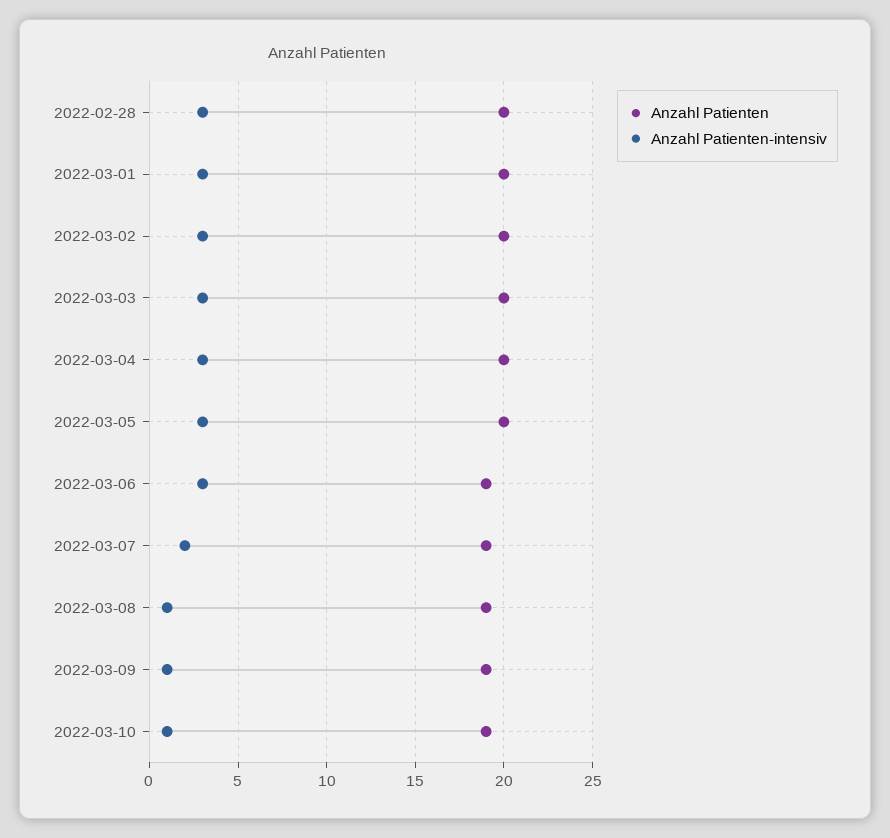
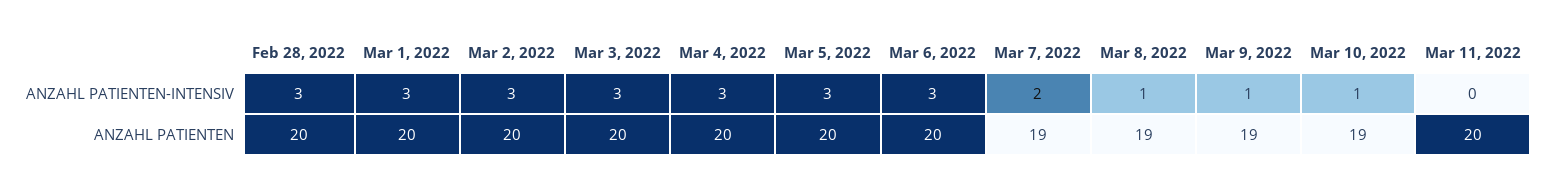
Anzahl Patienten, 2022-03-06: 19 -> 20
Anzahl Patienten-intensiv, Mar 11, 2022: none -> 0
Anzahl Patienten, Mar 11, 2022: none -> 20

